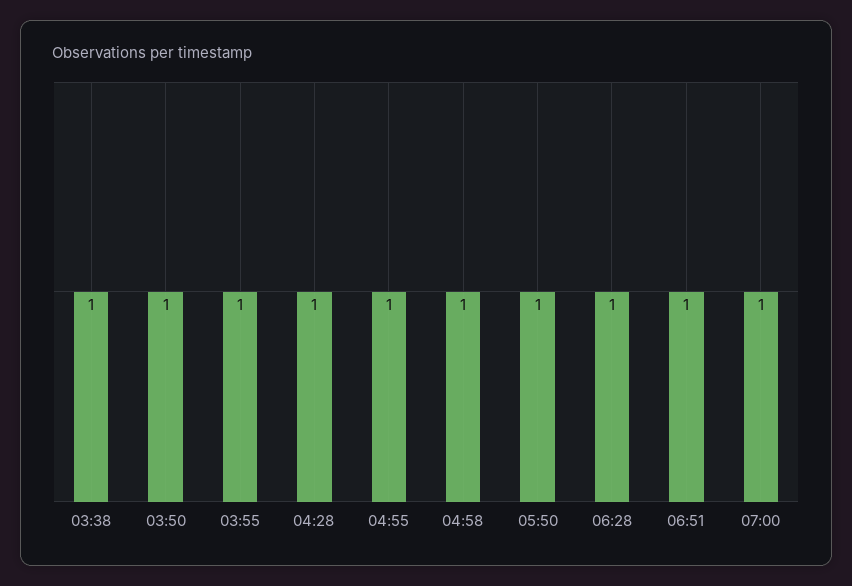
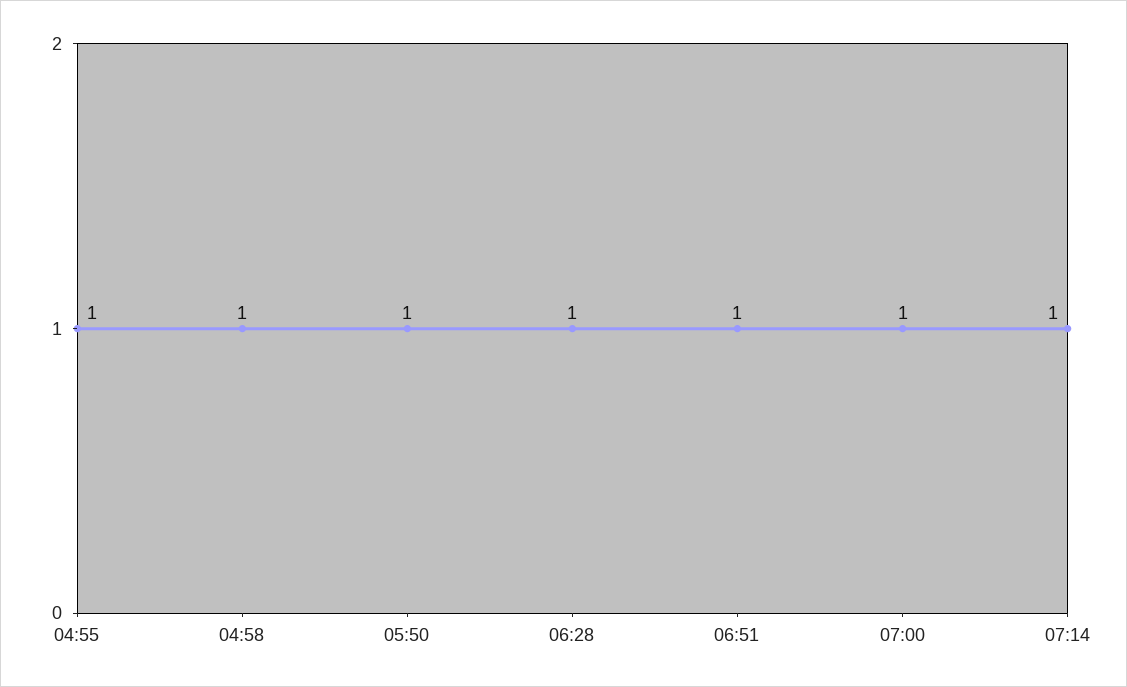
03:38: 1 -> none
03:50: 1 -> none
03:55: 1 -> none
04:28: 1 -> none
07:14: none -> 1

